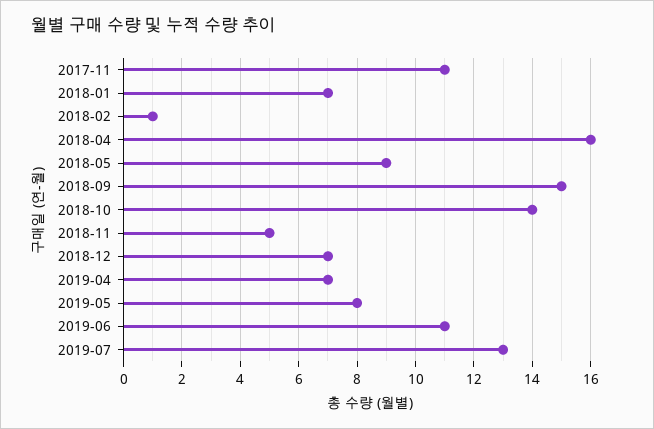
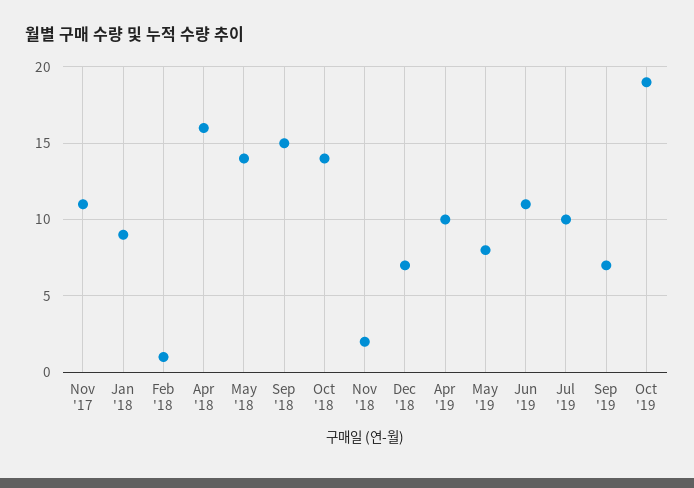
2018-01: 7 -> 9
2018-05: 9 -> 14
2018-11: 5 -> 2
2019-04: 7 -> 10
2019-07: 13 -> 10
Sep '19: none -> 7
Oct '19: none -> 19

